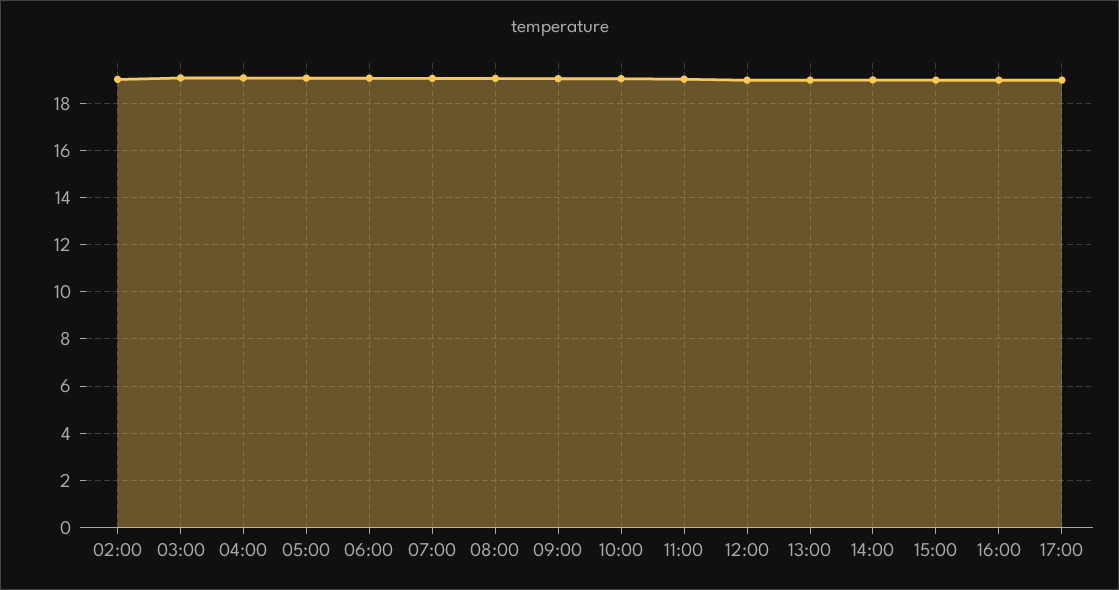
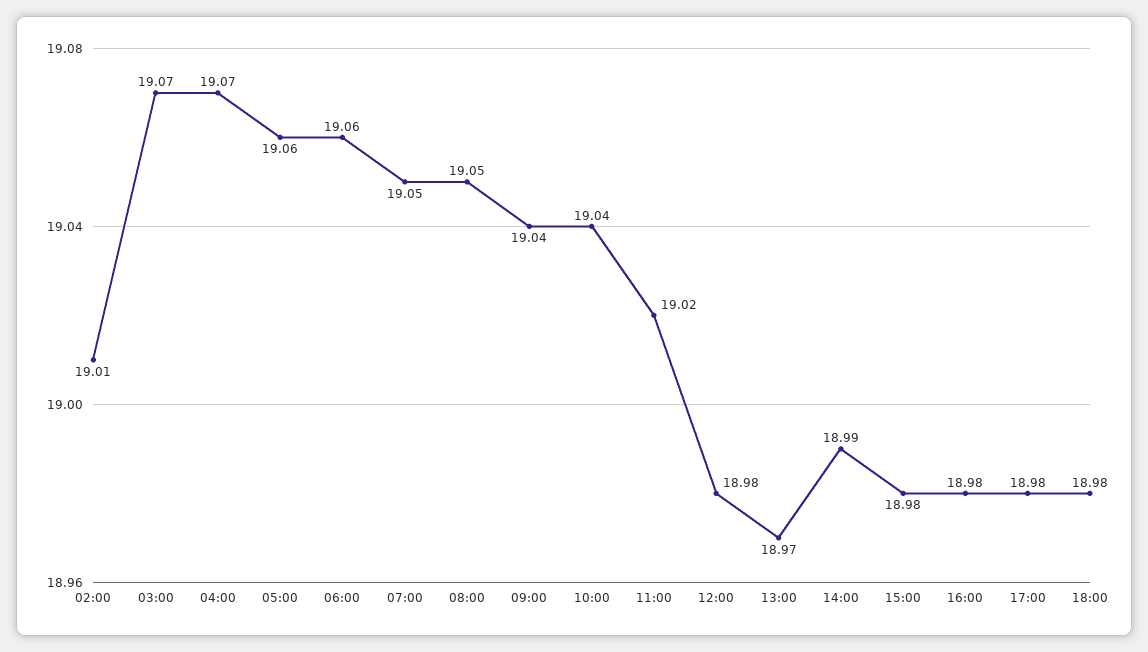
18:00: none -> 18.98

